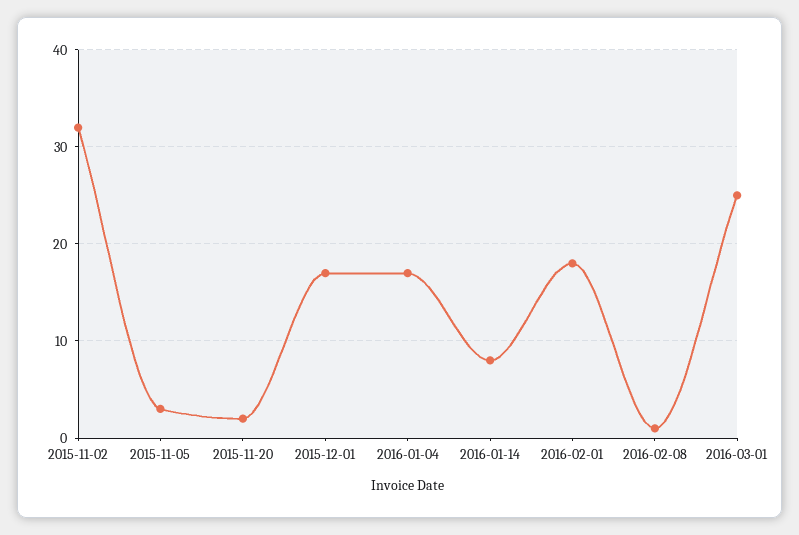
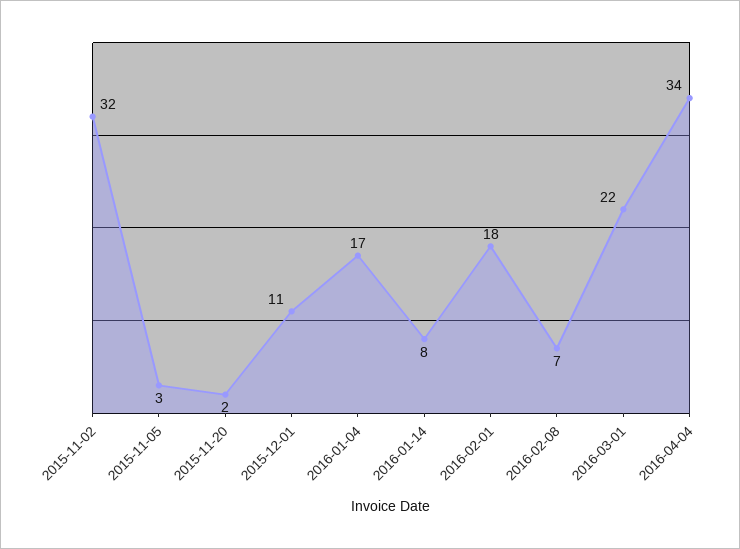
2015-12-01: 17 -> 11
2016-02-08: 1 -> 7
2016-03-01: 25 -> 22
2016-04-04: none -> 34

